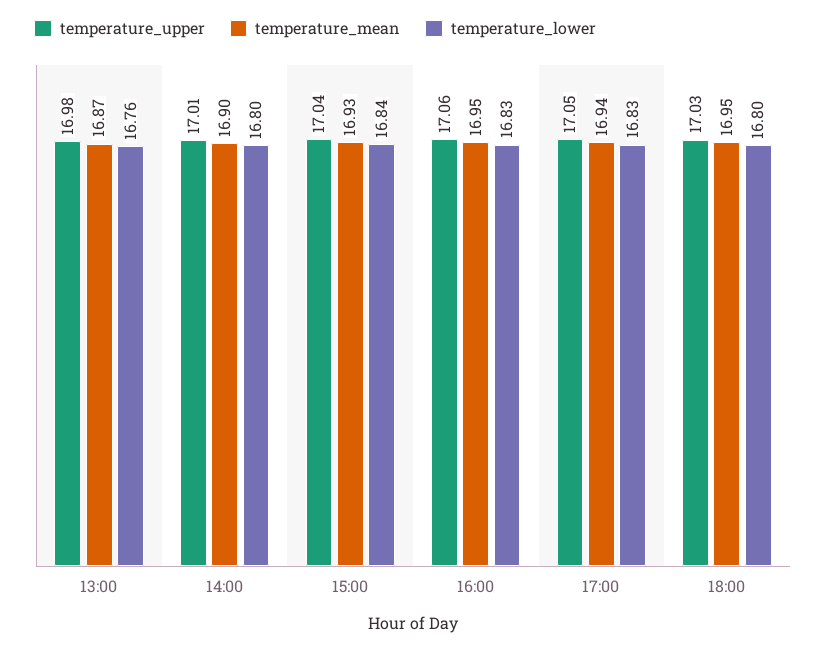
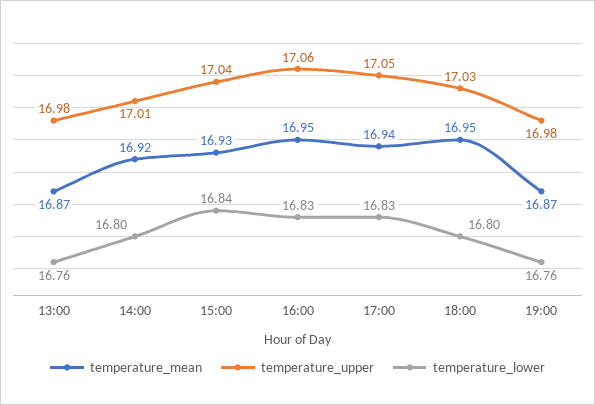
temperature_mean, 14:00: 16.9 -> 16.92
temperature_mean, 19:00: none -> 16.87
temperature_upper, 19:00: none -> 16.98
temperature_lower, 19:00: none -> 16.76

